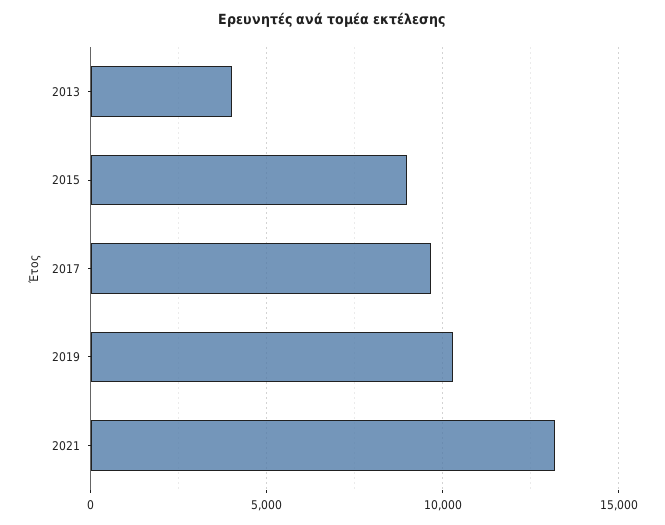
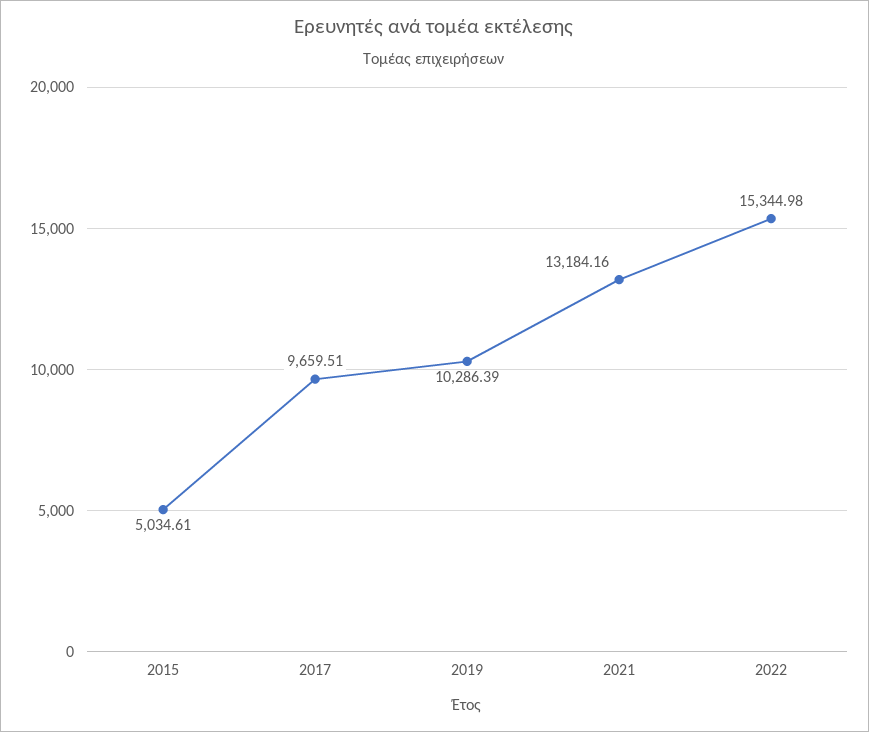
2013: 4000 -> none
2015: 9000 -> 5034.61
2022: none -> 15344.98

